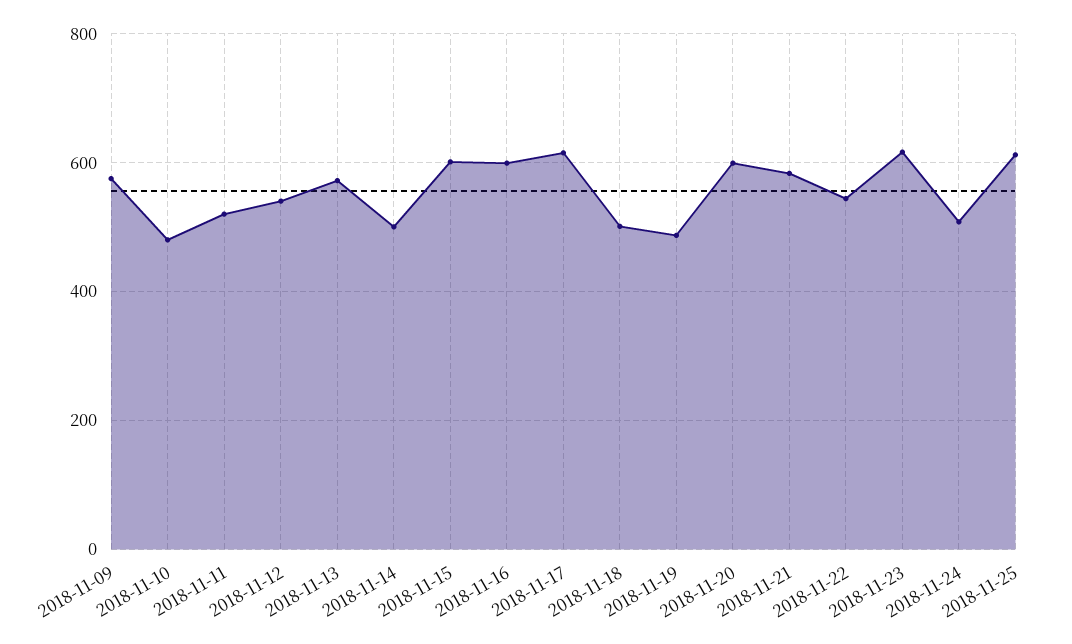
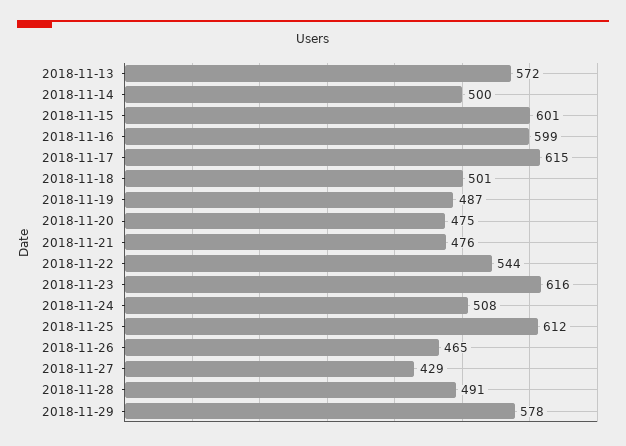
2018-11-09: 580 -> none
2018-11-10: 480 -> none
2018-11-11: 520 -> none
2018-11-12: 540 -> none
2018-11-20: 600 -> 475
2018-11-21: 580 -> 476
2018-11-26: none -> 465
2018-11-27: none -> 429
2018-11-28: none -> 491
2018-11-29: none -> 578

